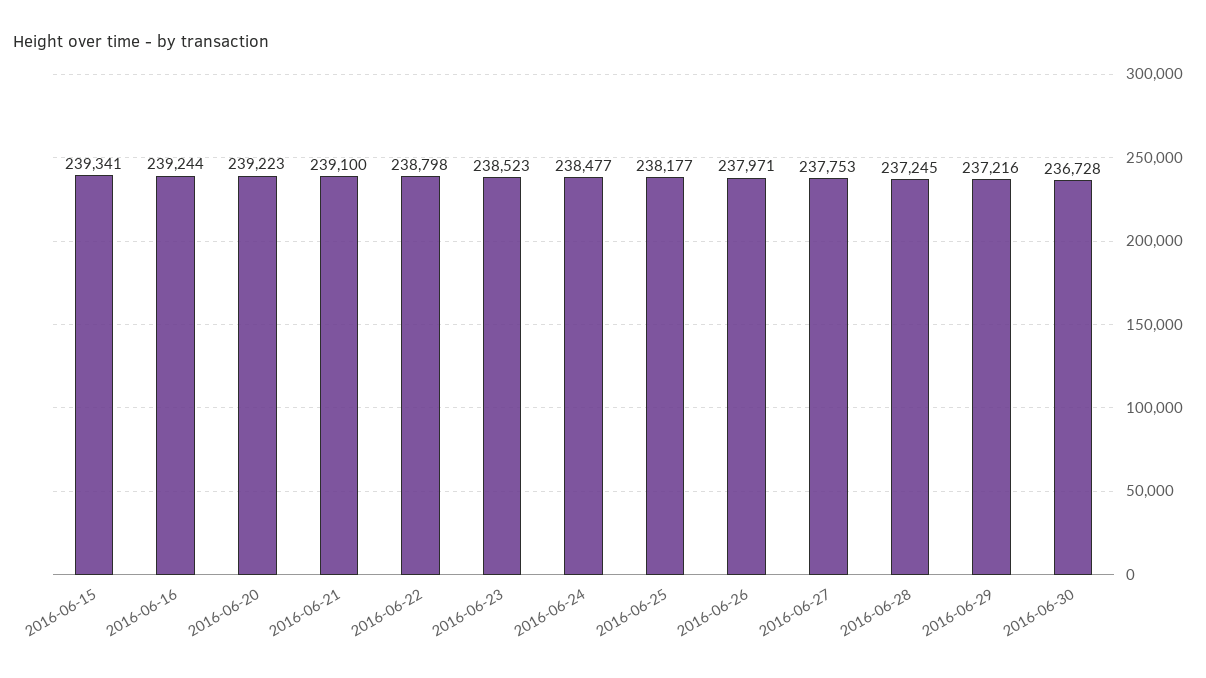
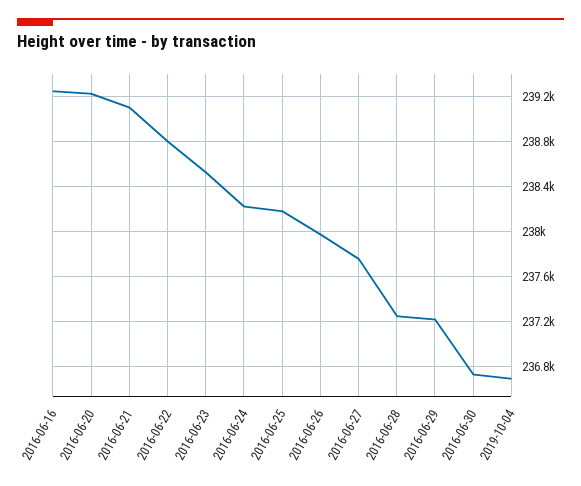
2016-06-15: 239341 -> none
2016-06-24: 238477 -> 238200
2019-10-04: none -> 236700

